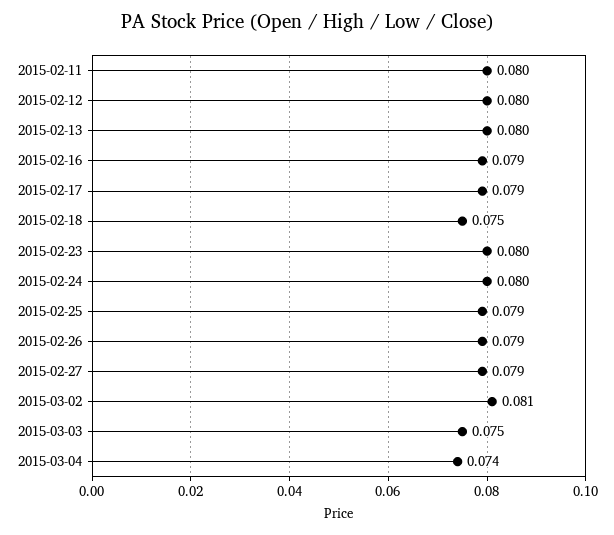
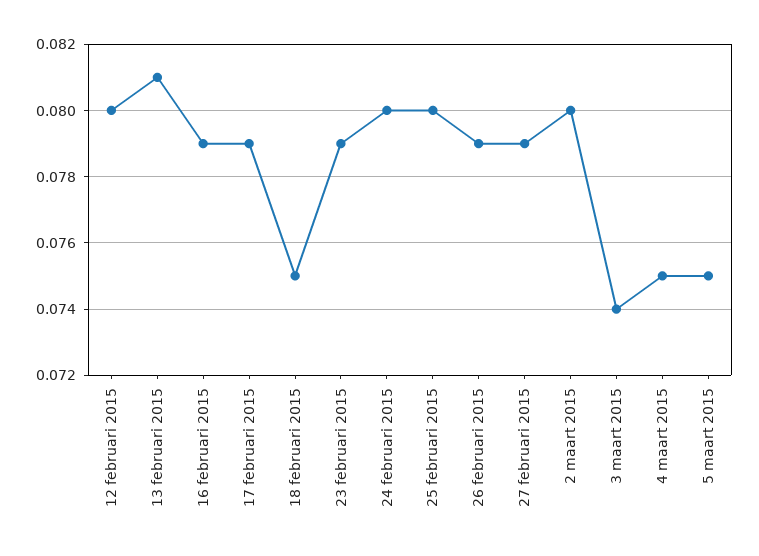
2015-02-11: 0.08 -> none
2015-02-13: 0.08 -> 0.081
2015-02-23: 0.08 -> 0.079
2015-02-25: 0.079 -> 0.08
2015-03-02: 0.081 -> 0.08
2015-03-03: 0.075 -> 0.074
2015-03-04: 0.074 -> 0.075
5 maart 2015: none -> 0.075

